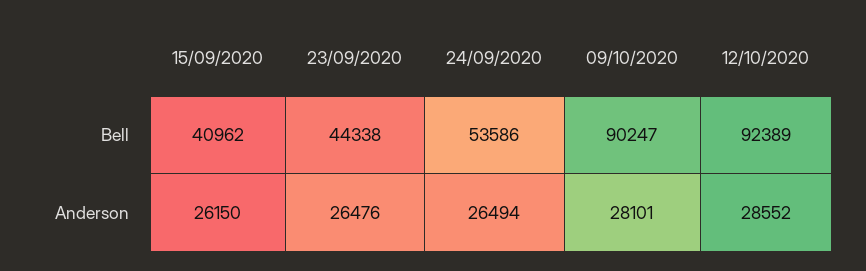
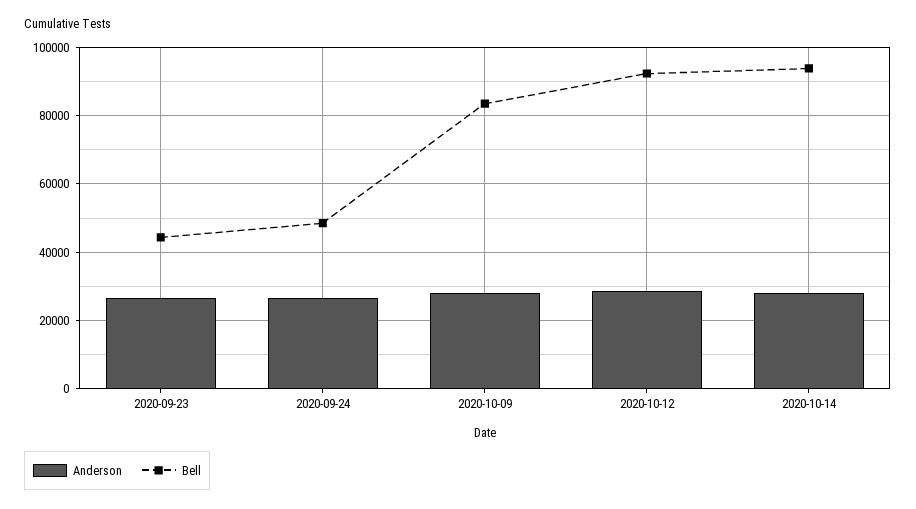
Bell, 15/09/2020: 40962 -> none
Bell, 24/09/2020: 53586 -> 48000
Bell, 09/10/2020: 90247 -> 84000
Anderson, 15/09/2020: 26150 -> none
Anderson, 2020-10-14: none -> 28000
Bell, 2020-10-14: none -> 94000

